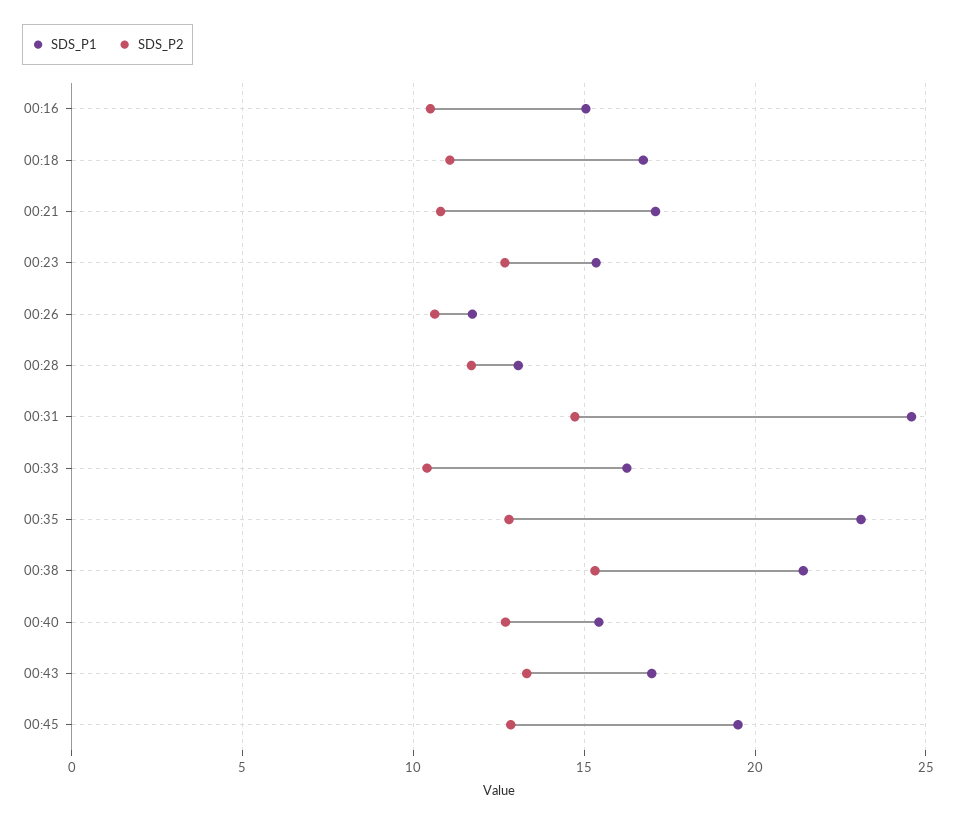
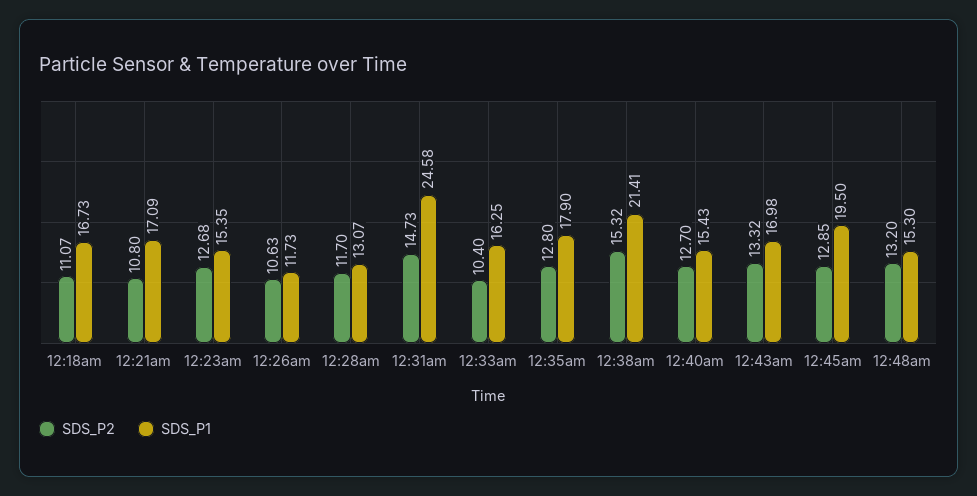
SDS_P1, 00:16: 15 -> none
SDS_P2, 00:16: 10.5 -> none
SDS_P1, 00:35: 23 -> 17.9
SDS_P2, 12:48am: none -> 13.2
SDS_P1, 12:48am: none -> 15.3

